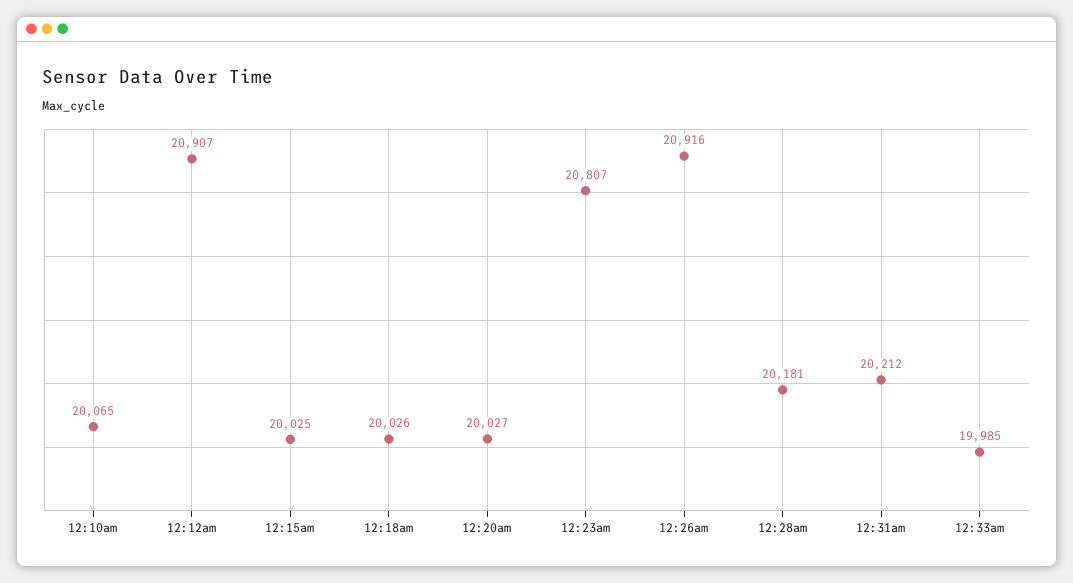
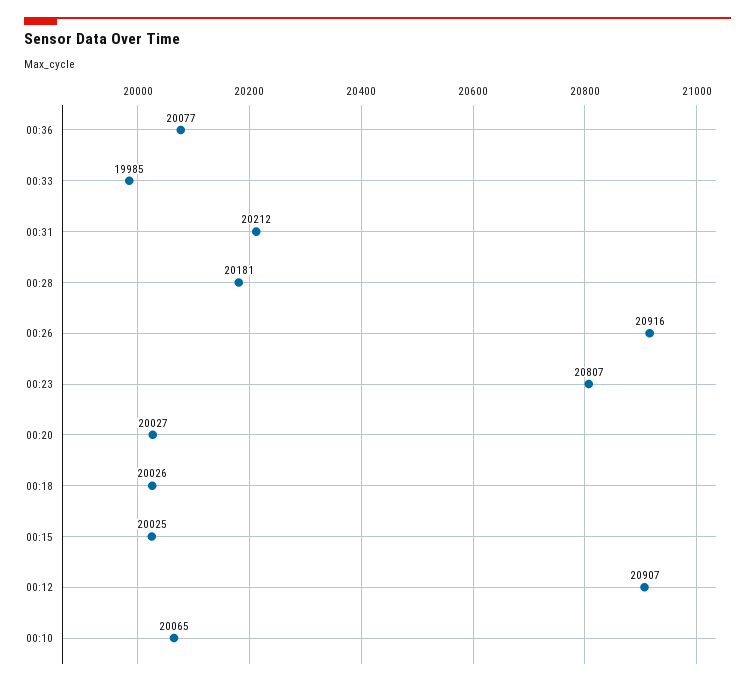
00:36: none -> 20077

